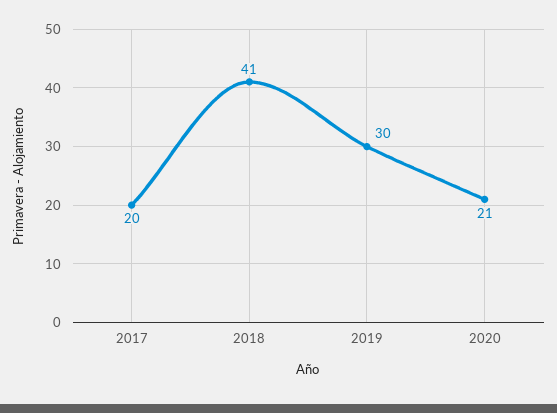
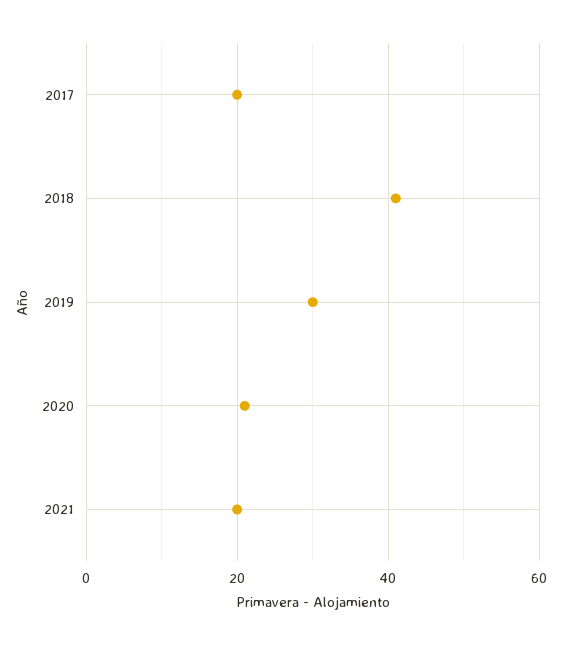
2021: none -> 20

